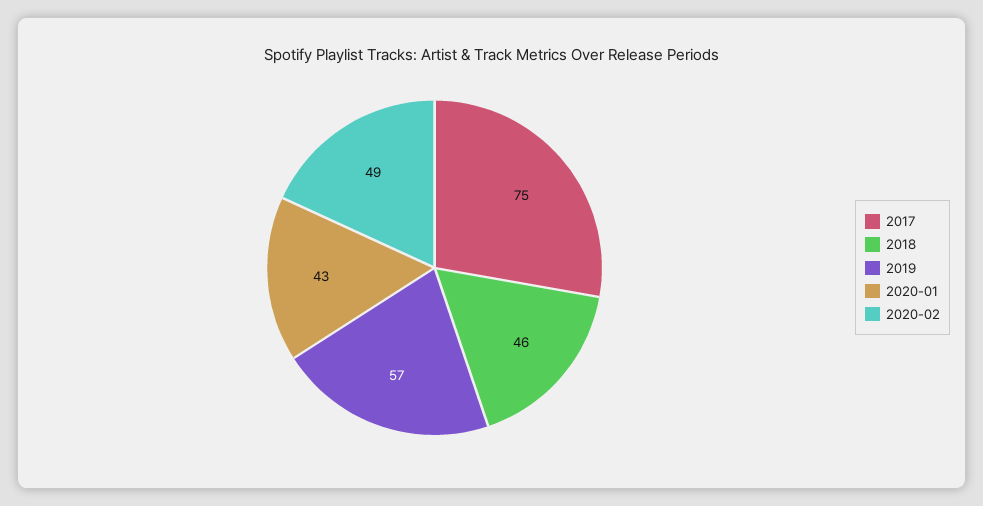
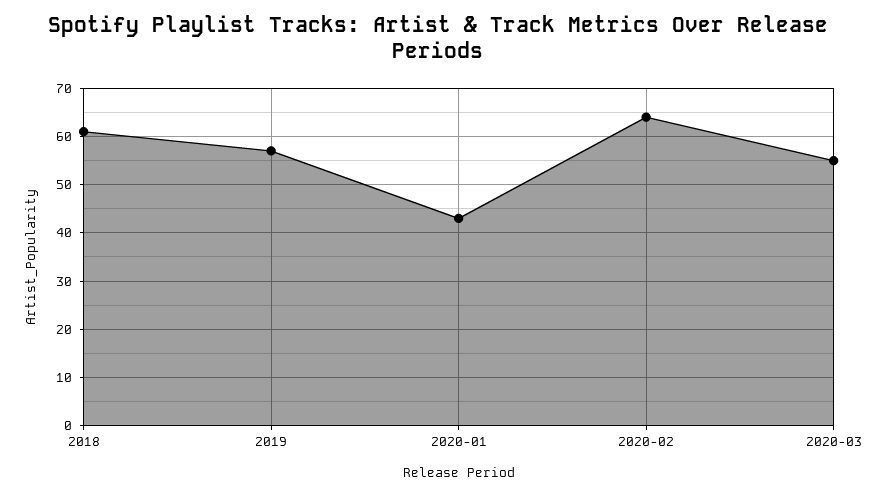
2017: 75 -> none
2018: 46 -> 60
2020-02: 49 -> 65
2020-03: none -> 55

